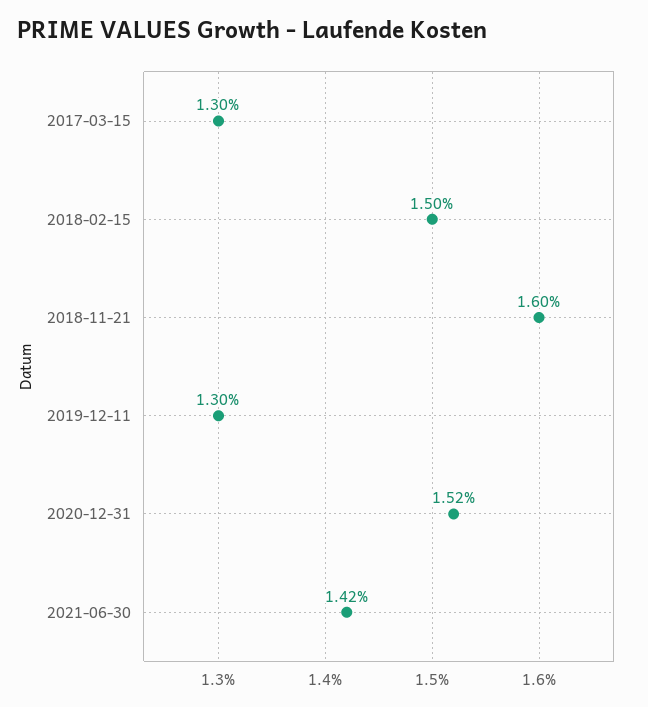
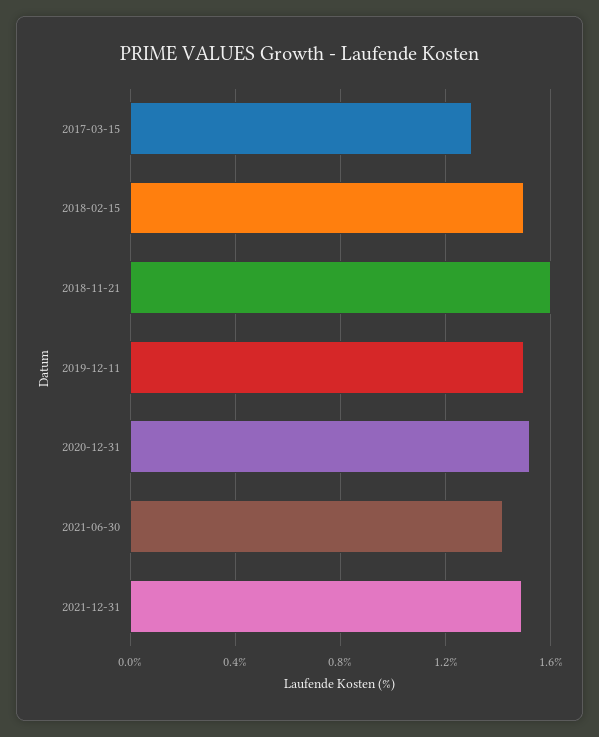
2019-12-11: 1.3 -> 1.5
2021-12-31: none -> 1.5

